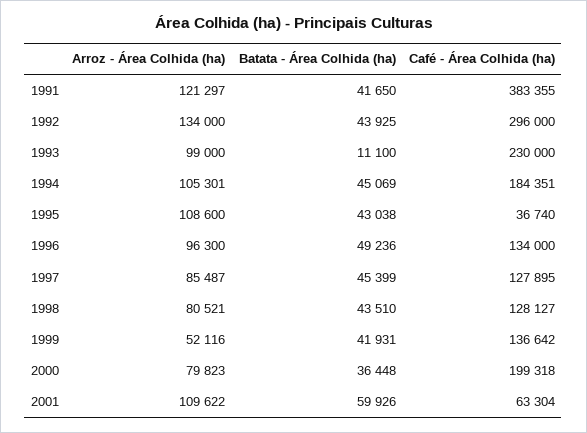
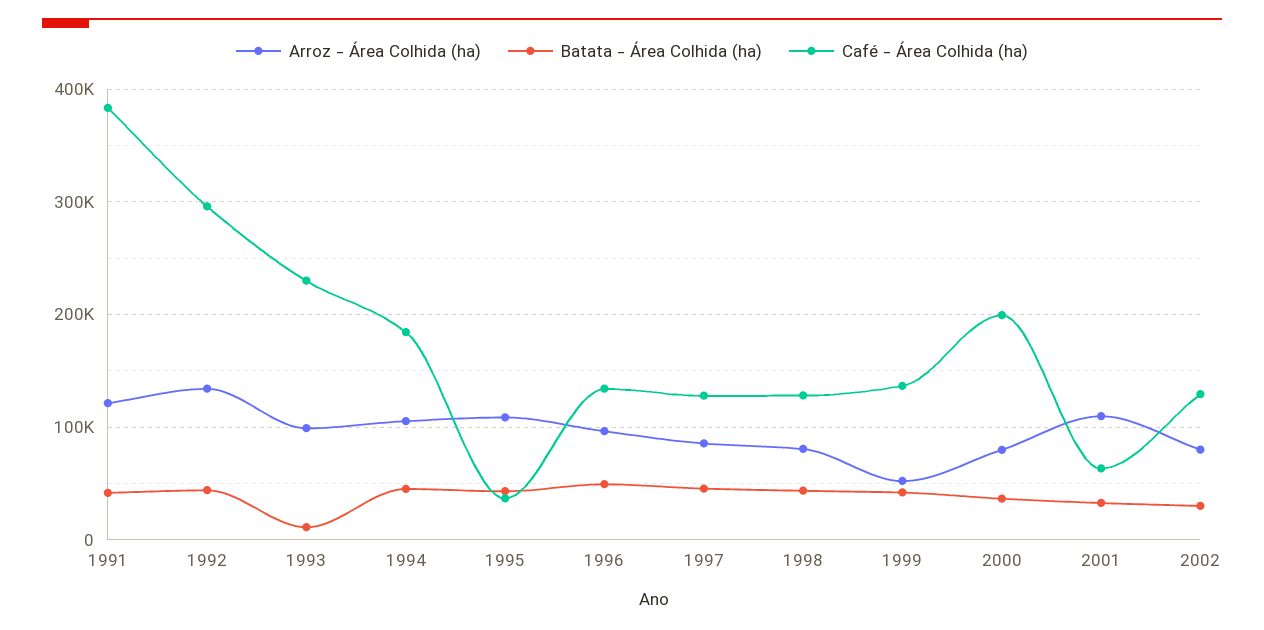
Batata - Área Colhida (ha), 2001: 59926 -> 30000
Arroz - Área Colhida (ha), 2002: none -> 80000
Batata - Área Colhida (ha), 2002: none -> 30000
Café - Área Colhida (ha), 2002: none -> 130000

